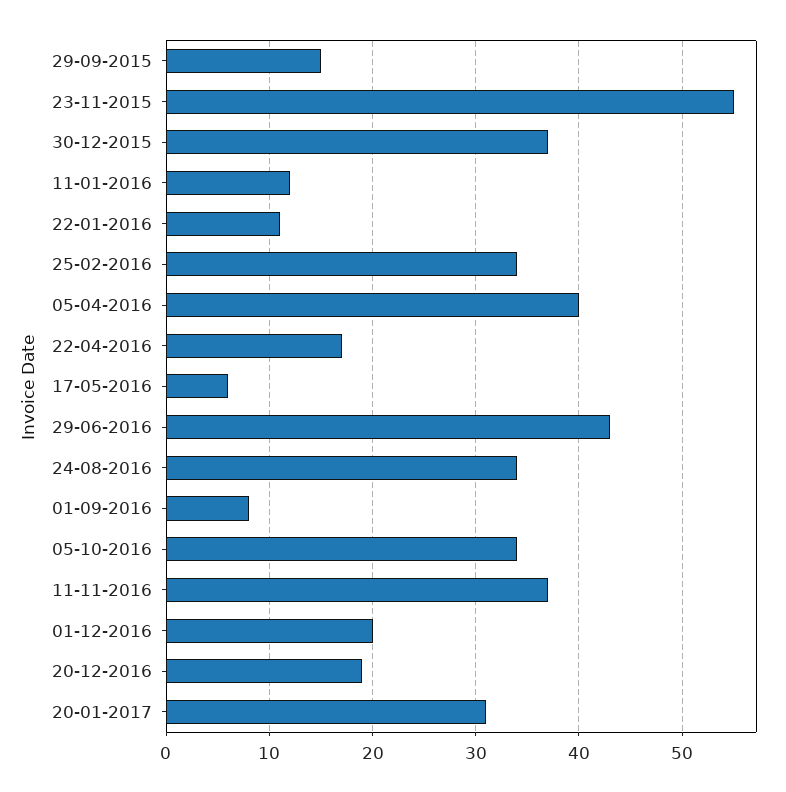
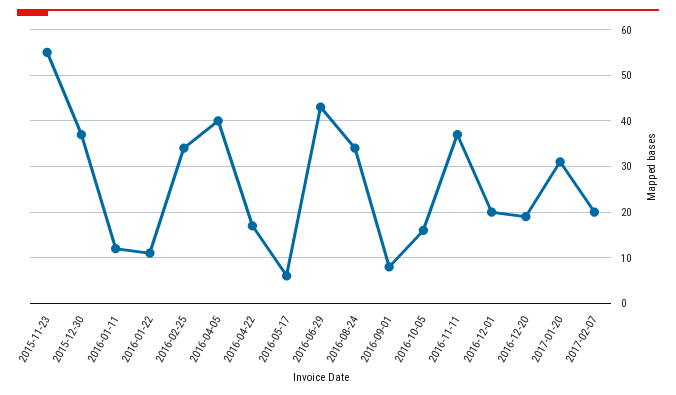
29-09-2015: 15 -> none
05-10-2016: 34 -> 15
2017-02-07: none -> 20

